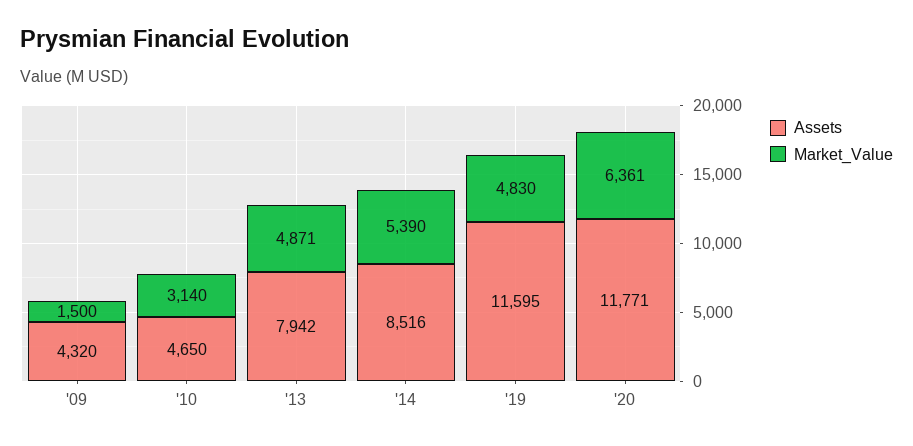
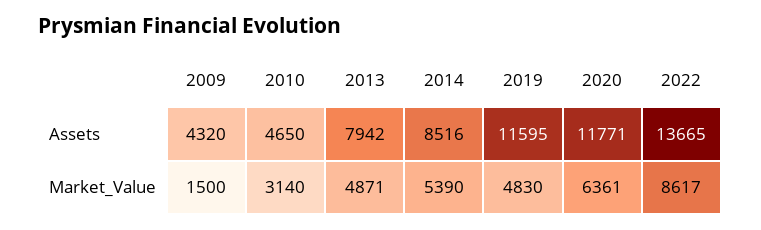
Assets, 2022: none -> 13665
Market_Value, 2022: none -> 8617

